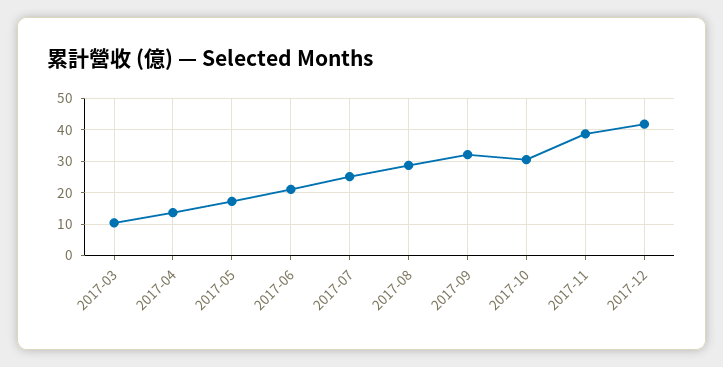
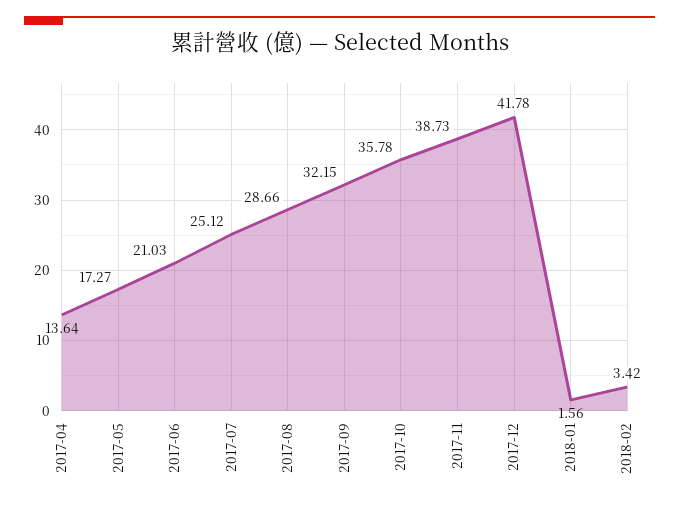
2017-03: 10 -> none
2017-10: 30 -> 35.78
2018-01: none -> 1.56
2018-02: none -> 3.42

